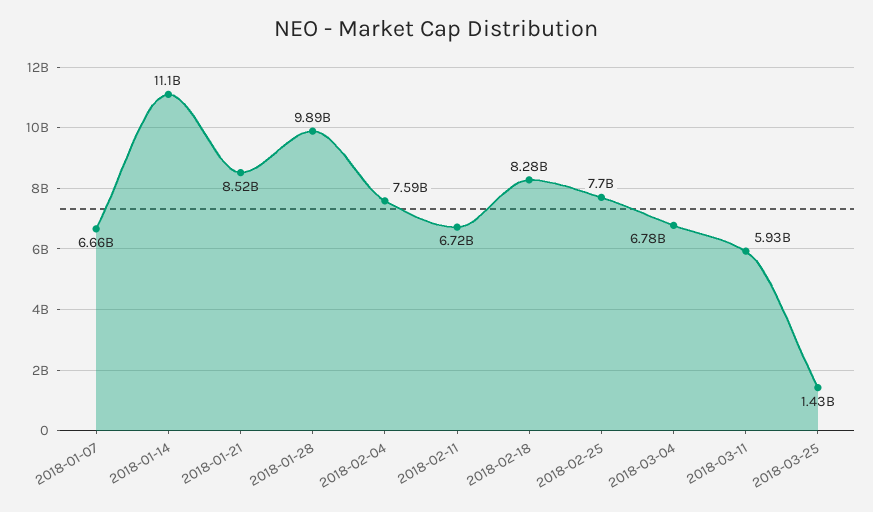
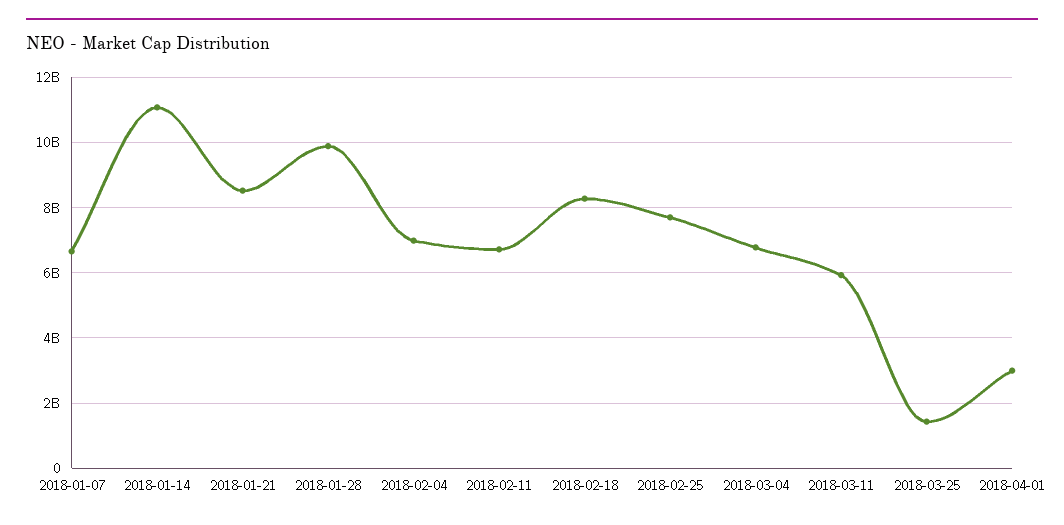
2018-02-04: 7590000000 -> 7000000000
2018-04-01: none -> 3000000000

